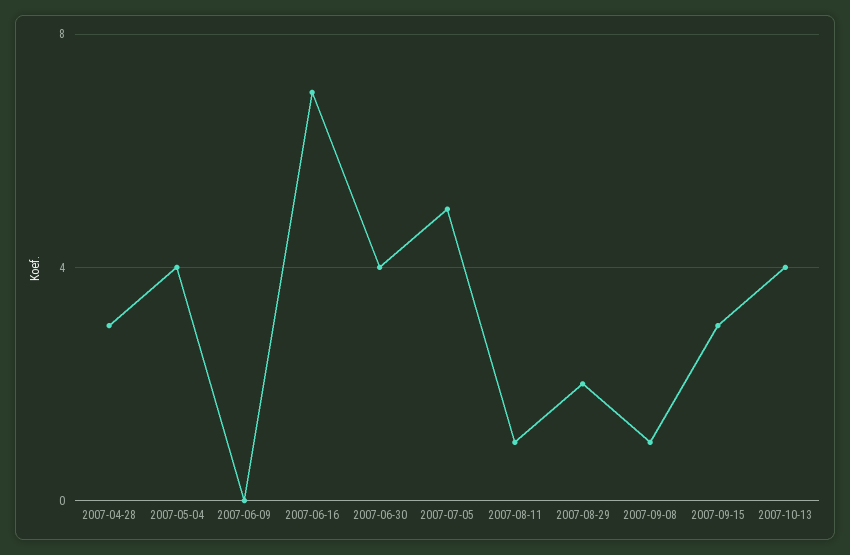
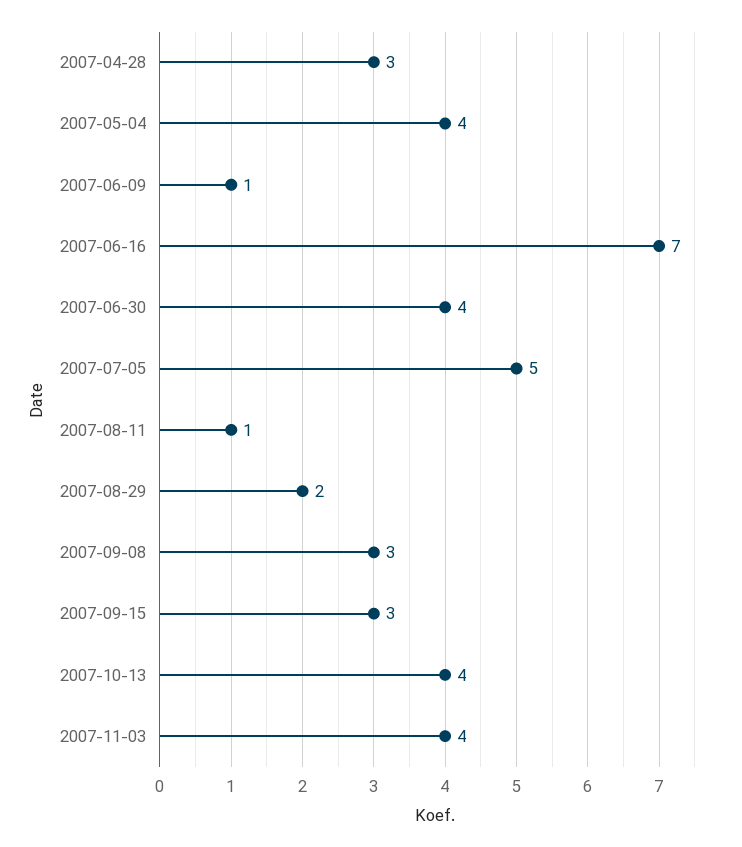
2007-06-09: 0 -> 1
2007-09-08: 1 -> 3
2007-11-03: none -> 4

